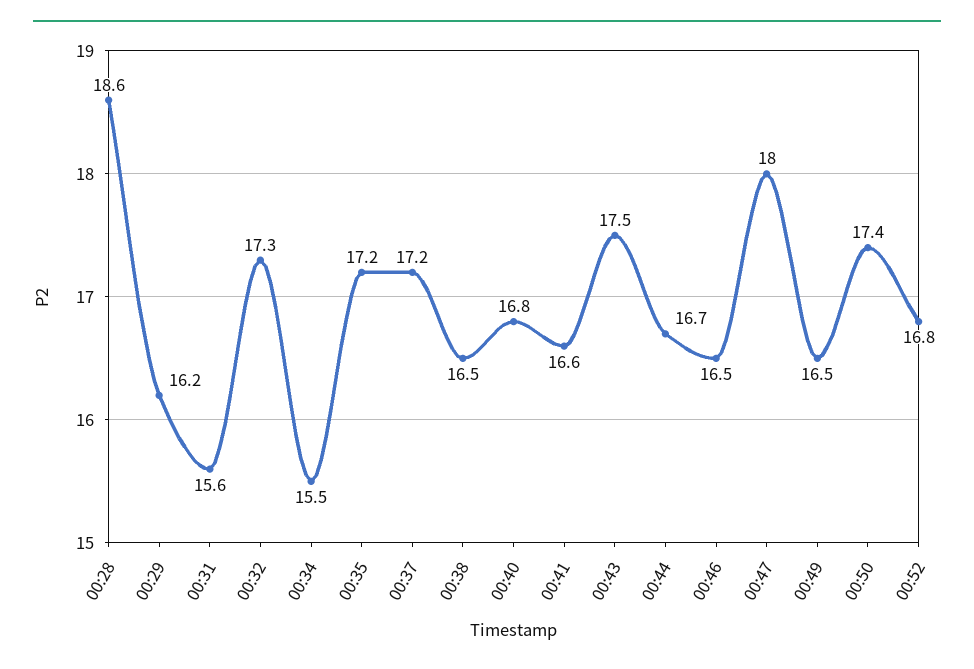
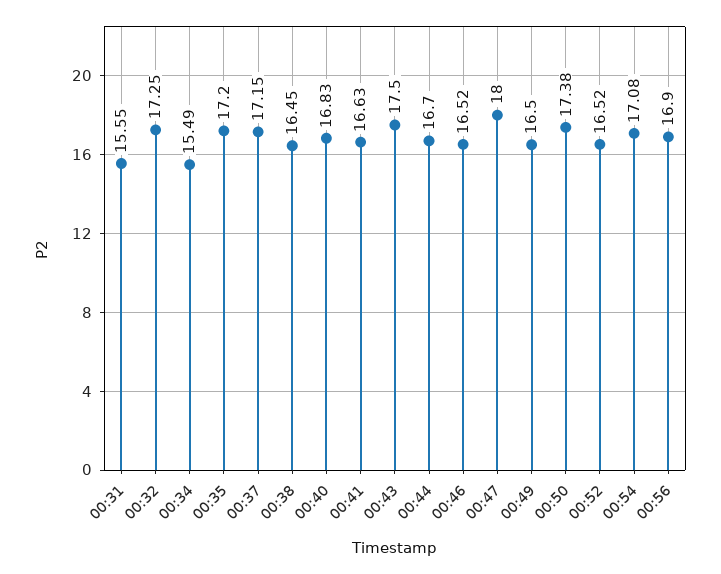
00:28: 18.6 -> none
00:29: 16.2 -> none
00:52: 16.8 -> 16.52
00:54: none -> 17.08
00:56: none -> 16.9

